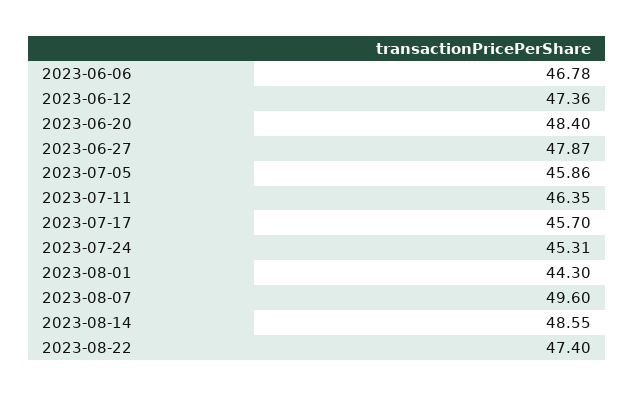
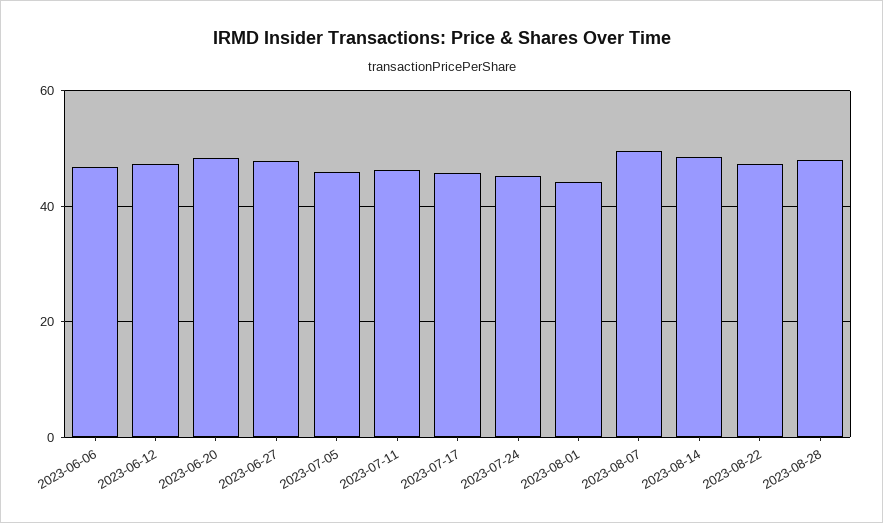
2023-08-28: none -> 48

